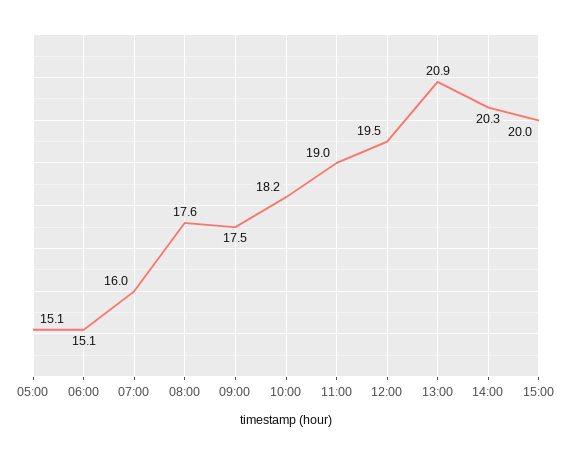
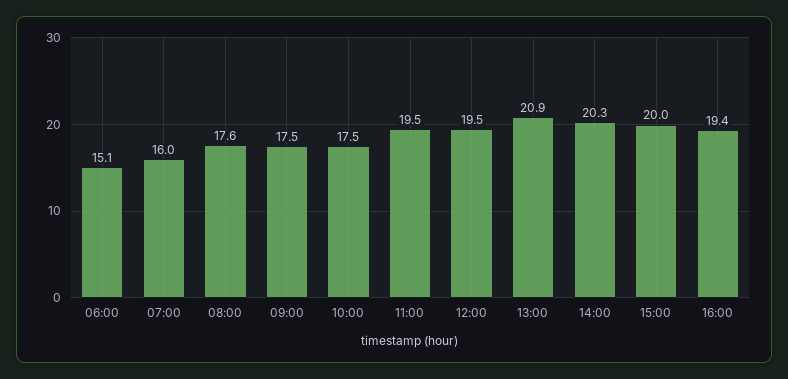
05:00: 15.1 -> none
10:00: 18.2 -> 17.5
11:00: 19 -> 19.5
16:00: none -> 19.4

